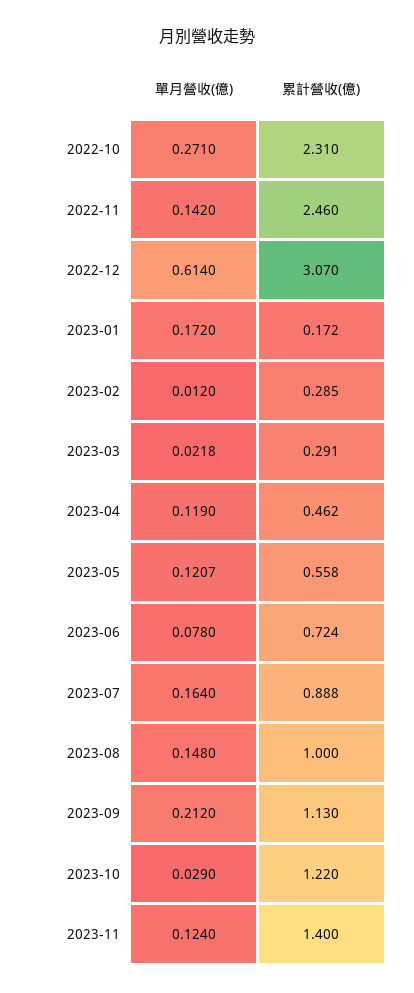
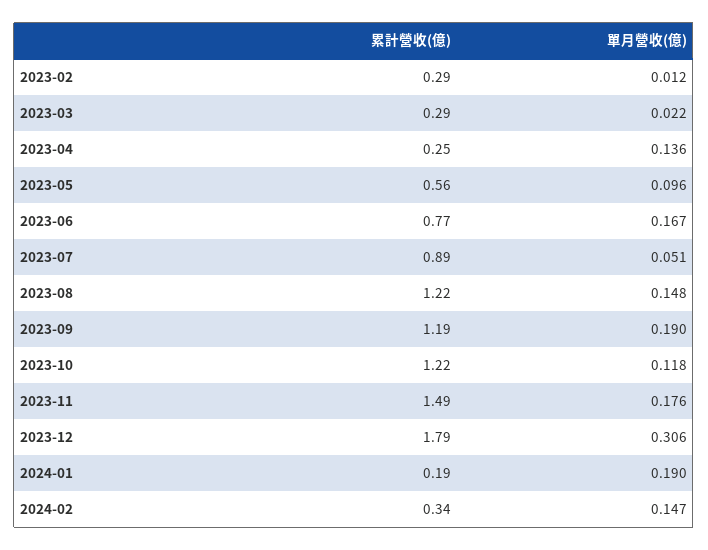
單月營收(億), 2022-10: 0.271 -> none
累計營收(億), 2022-10: 2.31 -> none
單月營收(億), 2022-11: 0.142 -> none
累計營收(億), 2022-11: 2.46 -> none
單月營收(億), 2022-12: 0.614 -> none
累計營收(億), 2022-12: 3.07 -> none
單月營收(億), 2023-01: 0.172 -> none
累計營收(億), 2023-01: 0.172 -> none
單月營收(億), 2023-04: 0.119 -> 0.136
累計營收(億), 2023-04: 0.462 -> 0.25
單月營收(億), 2023-05: 0.1207 -> 0.096
單月營收(億), 2023-06: 0.078 -> 0.167
累計營收(億), 2023-06: 0.724 -> 0.77
單月營收(億), 2023-07: 0.164 -> 0.051
累計營收(億), 2023-08: 1 -> 1.22
單月營收(億), 2023-09: 0.212 -> 0.19
累計營收(億), 2023-09: 1.13 -> 1.19
單月營收(億), 2023-10: 0.029 -> 0.118
單月營收(億), 2023-11: 0.124 -> 0.176
累計營收(億), 2023-11: 1.4 -> 1.49
累計營收(億), 2023-12: none -> 1.79
單月營收(億), 2023-12: none -> 0.306
累計營收(億), 2024-01: none -> 0.19
單月營收(億), 2024-01: none -> 0.19
累計營收(億), 2024-02: none -> 0.34
單月營收(億), 2024-02: none -> 0.147

